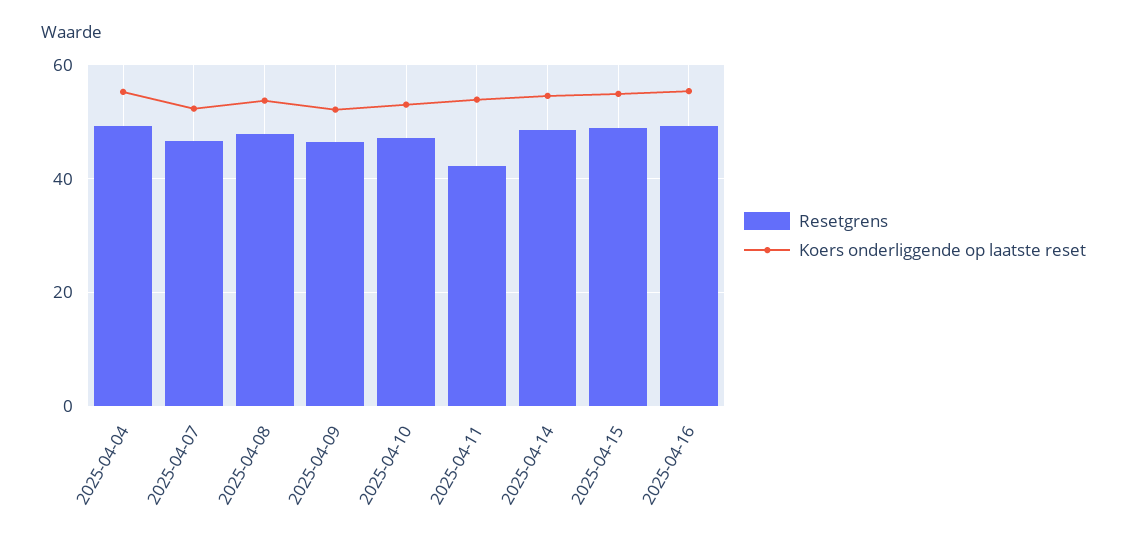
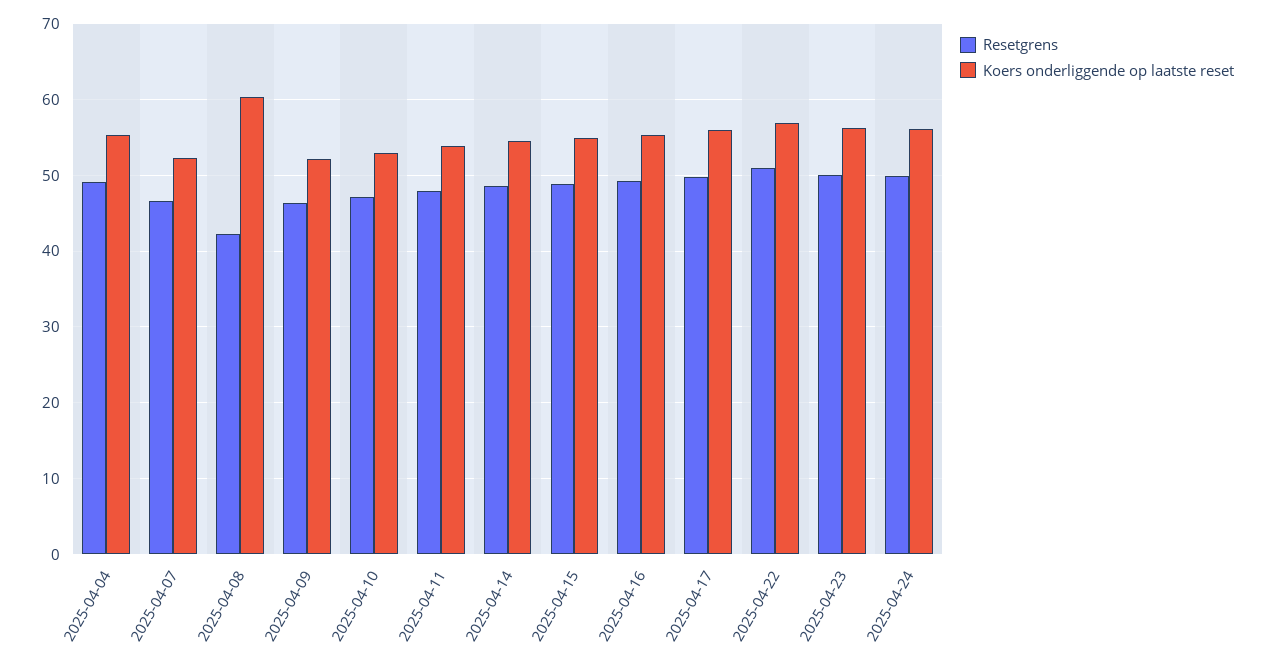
Resetgrens, 2025-04-08: 48 -> 42
Koers onderliggende op laatste reset, 2025-04-08: 54 -> 60
Resetgrens, 2025-04-11: 42 -> 48
Resetgrens, 2025-04-17: none -> 50
Koers onderliggende op laatste reset, 2025-04-17: none -> 56
Resetgrens, 2025-04-22: none -> 51
Koers onderliggende op laatste reset, 2025-04-22: none -> 57
Resetgrens, 2025-04-23: none -> 50
Koers onderliggende op laatste reset, 2025-04-23: none -> 56
Resetgrens, 2025-04-24: none -> 50
Koers onderliggende op laatste reset, 2025-04-24: none -> 56

